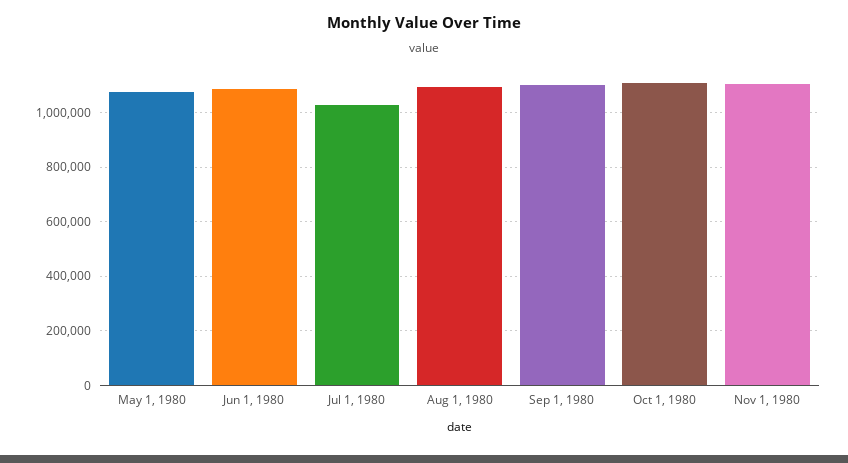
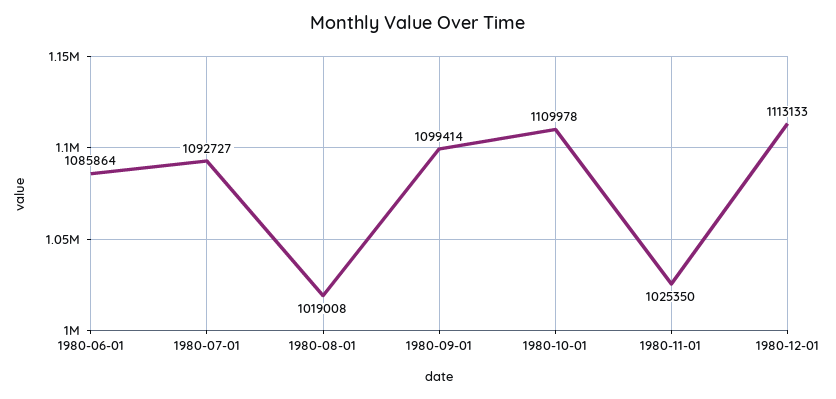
May 1, 1980: 1075000 -> none
Jul 1, 1980: 1025000 -> 1092727
Aug 1, 1980: 1100000 -> 1019008
Nov 1, 1980: 1100000 -> 1025350
1980-12-01: none -> 1113133

